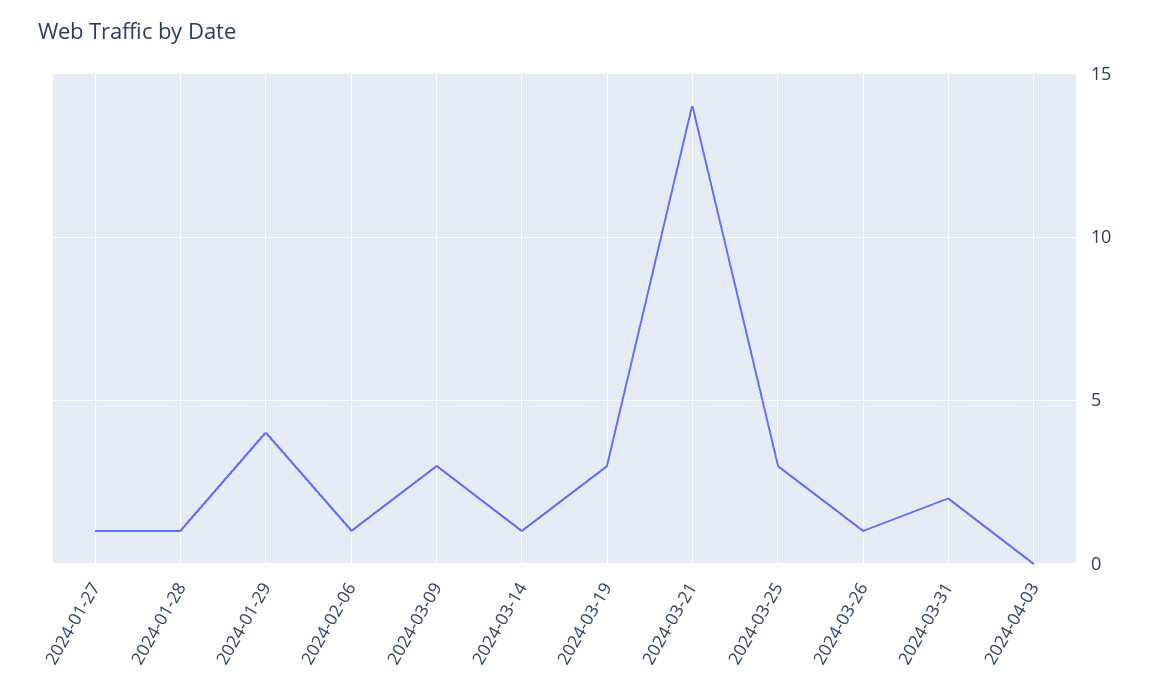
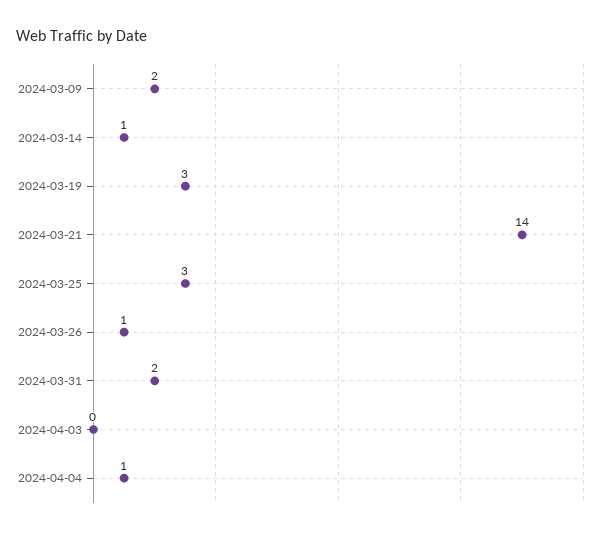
2024-01-27: 1 -> none
2024-01-28: 1 -> none
2024-01-29: 4 -> none
2024-02-06: 1 -> none
2024-03-09: 3 -> 2
2024-04-04: none -> 1

